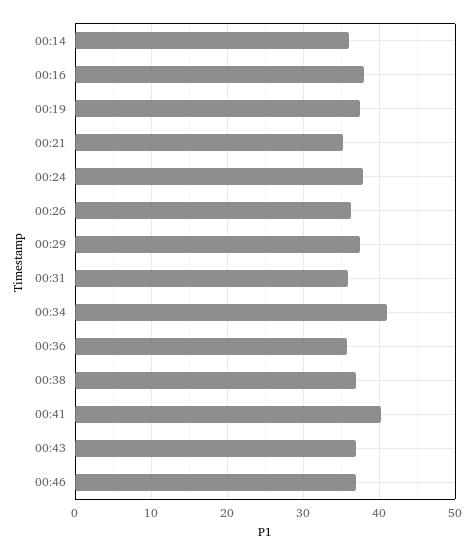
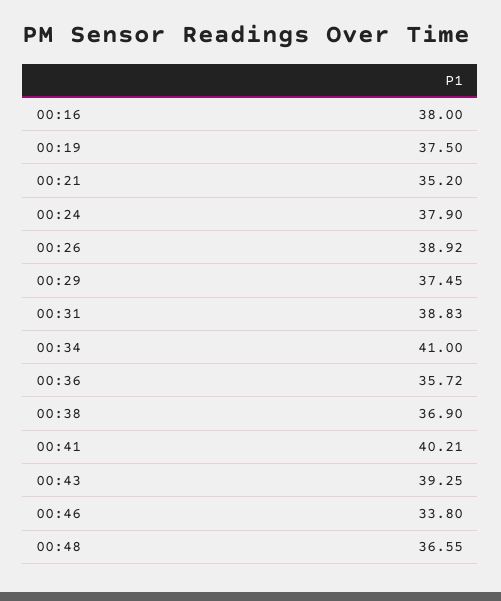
00:14: 36 -> none
00:26: 36 -> 38.92
00:31: 36 -> 38.83
00:43: 37 -> 39.25
00:46: 37 -> 33.8
00:48: none -> 36.55

